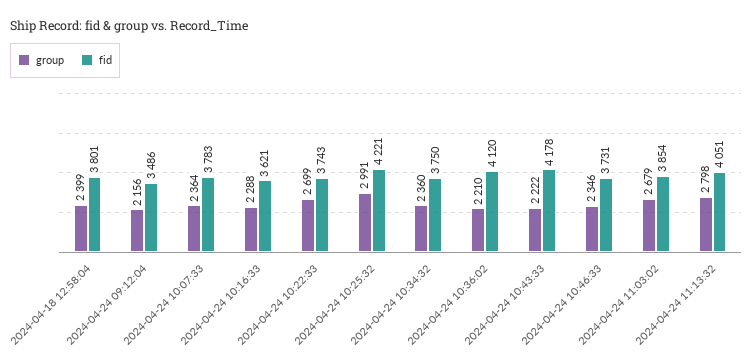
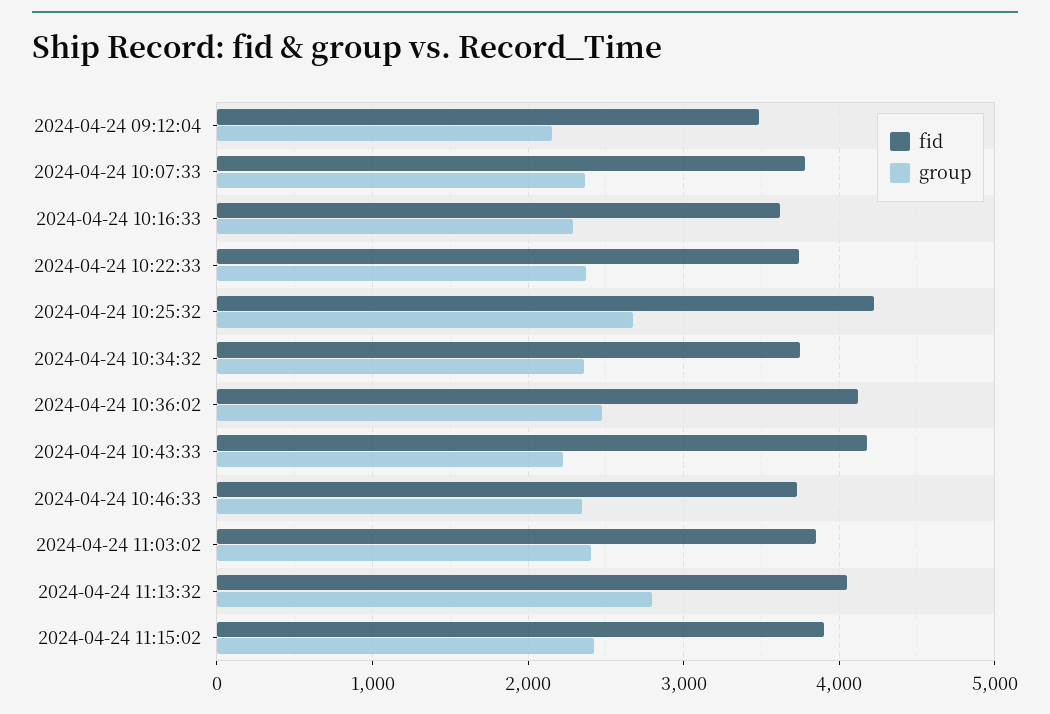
group, 2024-04-18 12:58:04: 2399 -> none
fid, 2024-04-18 12:58:04: 3801 -> none
group, 2024-04-24 10:22:33: 2699 -> 2400
group, 2024-04-24 10:25:32: 2991 -> 2700
group, 2024-04-24 10:36:02: 2210 -> 2500
group, 2024-04-24 11:03:02: 2679 -> 2400
fid, 2024-04-24 11:15:02: none -> 3900
group, 2024-04-24 11:15:02: none -> 2400

